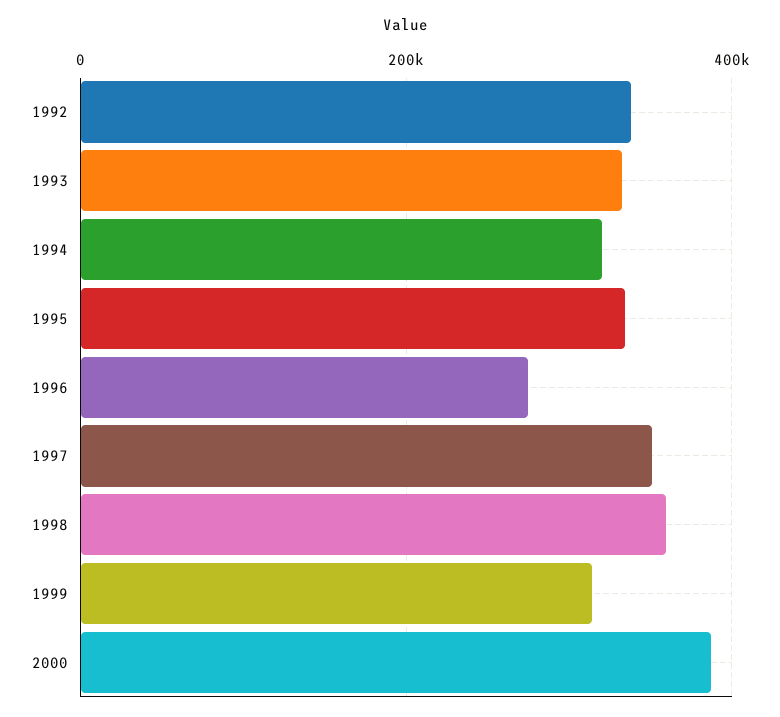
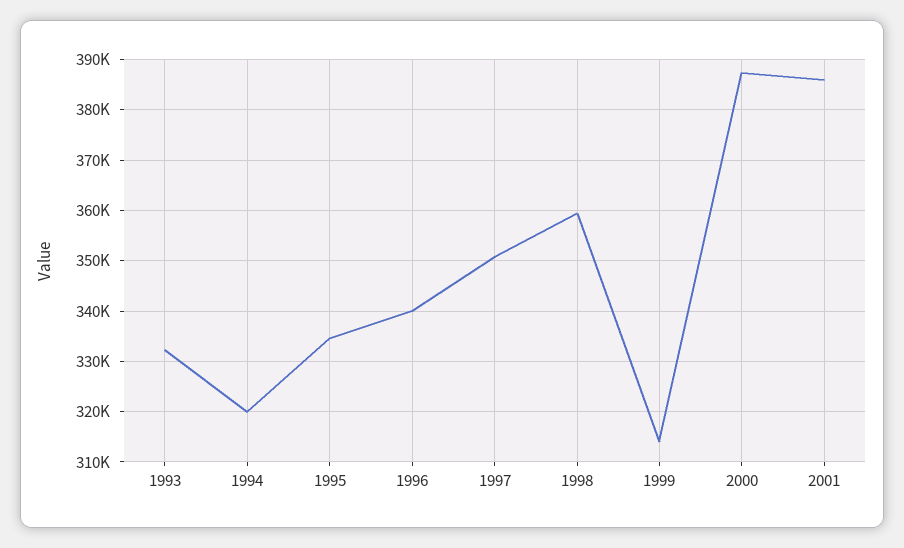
1992: 340000 -> none
1996: 280000 -> 340000
2001: none -> 386000

